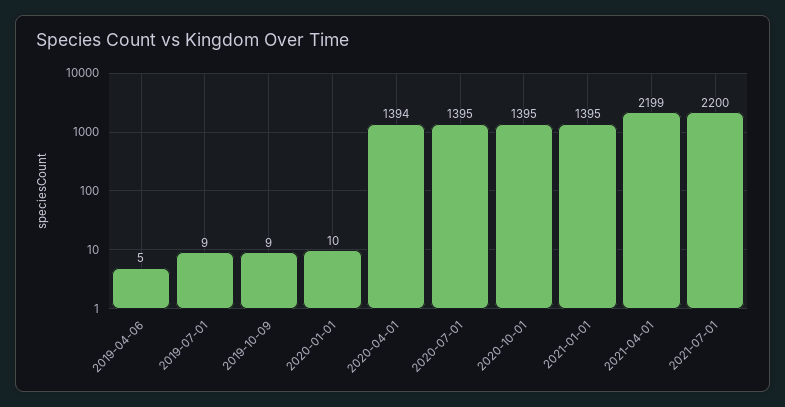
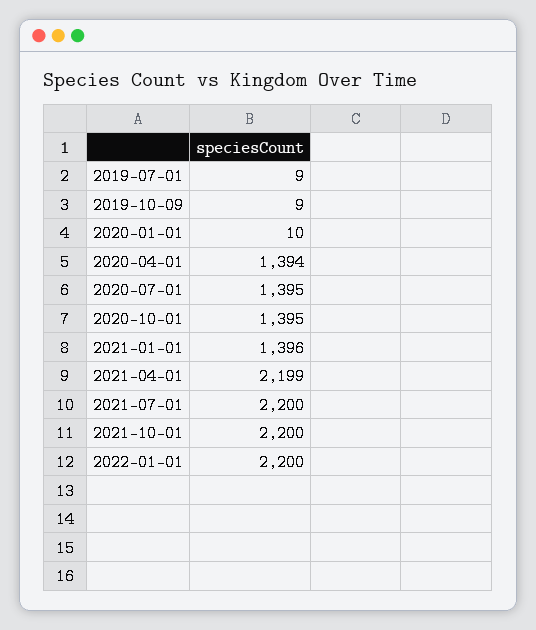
2019-04-06: 5 -> none
2021-01-01: 1395 -> 1396
2021-10-01: none -> 2200
2022-01-01: none -> 2200

